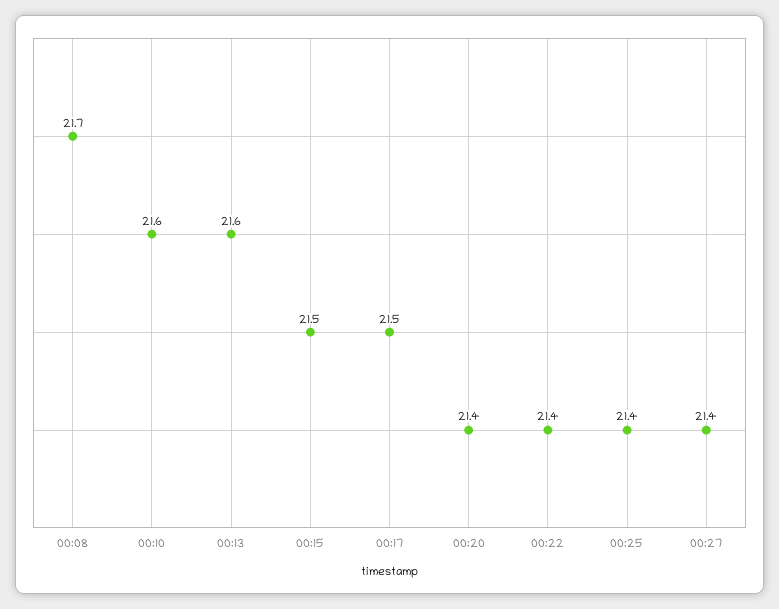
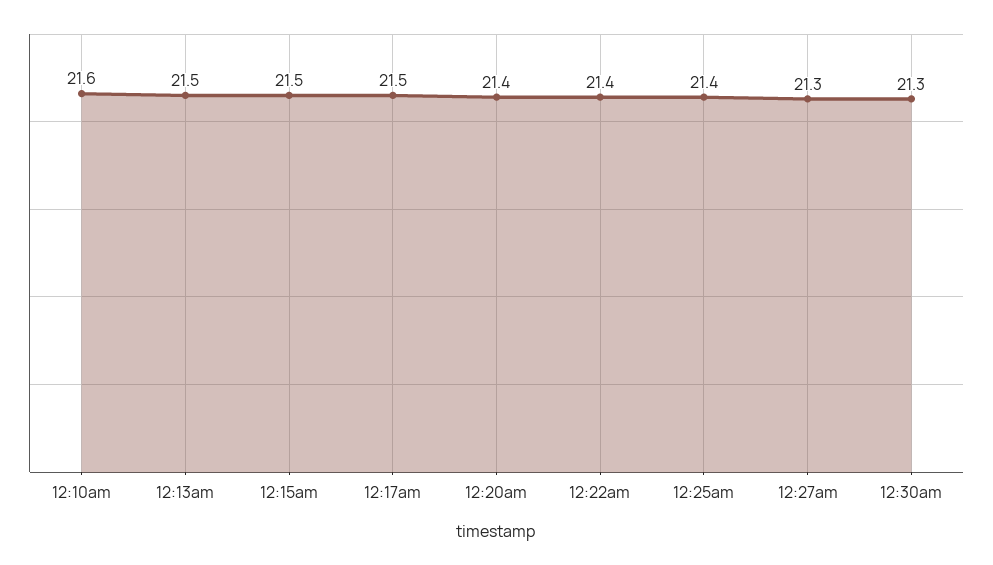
00:08: 21.7 -> none
00:13: 21.6 -> 21.5
00:27: 21.4 -> 21.3
12:30am: none -> 21.3

